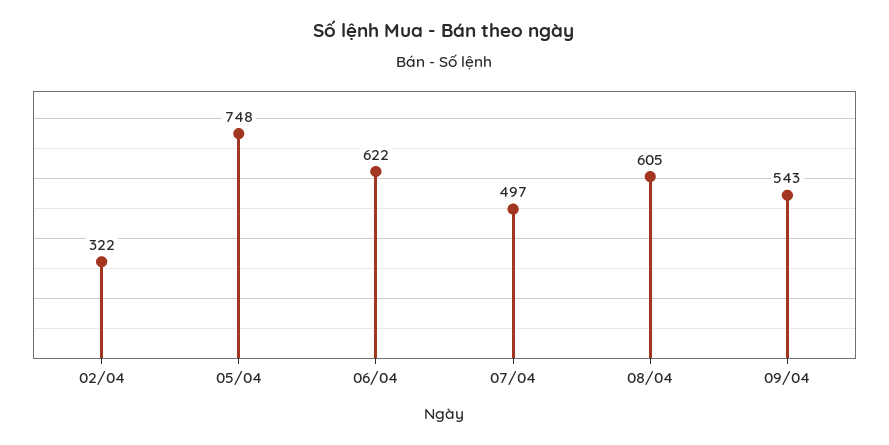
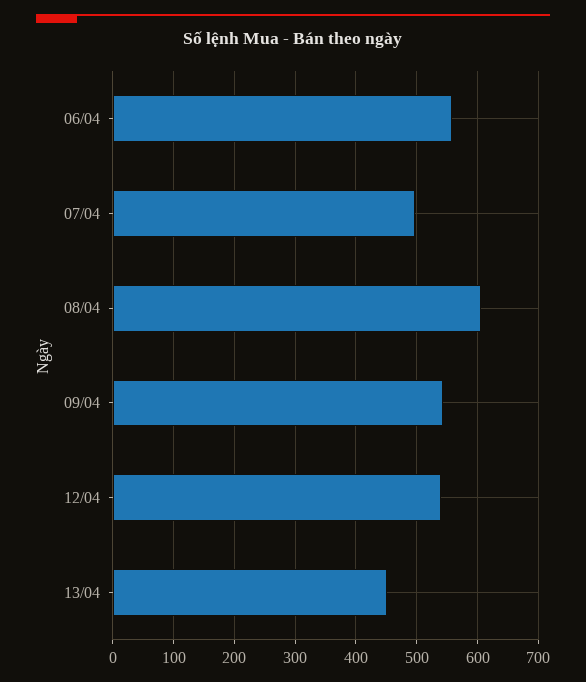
02/04: 322 -> none
05/04: 748 -> none
06/04: 622 -> 560
12/04: none -> 540
13/04: none -> 450

